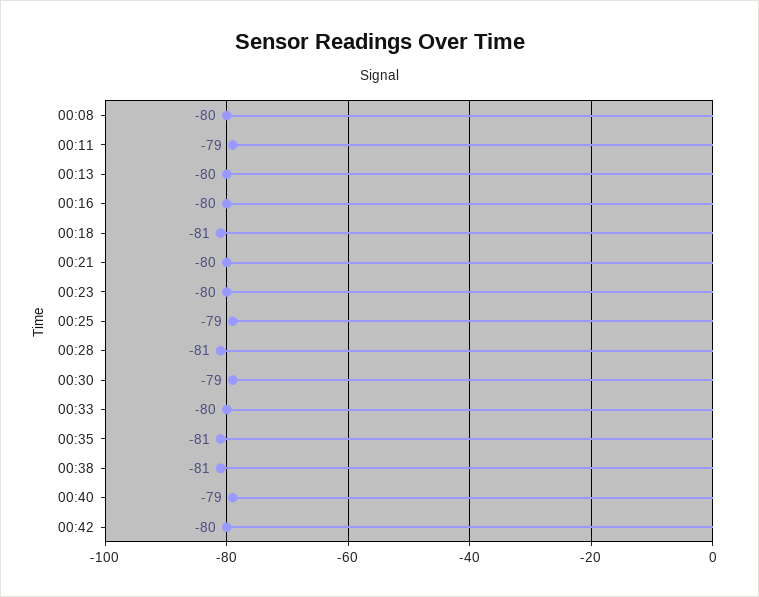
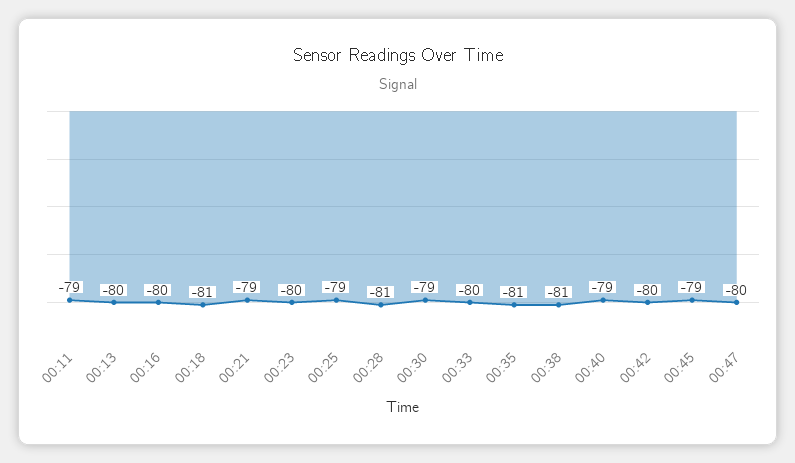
00:08: -80 -> none
00:21: -80 -> -79
00:45: none -> -79
00:47: none -> -80

